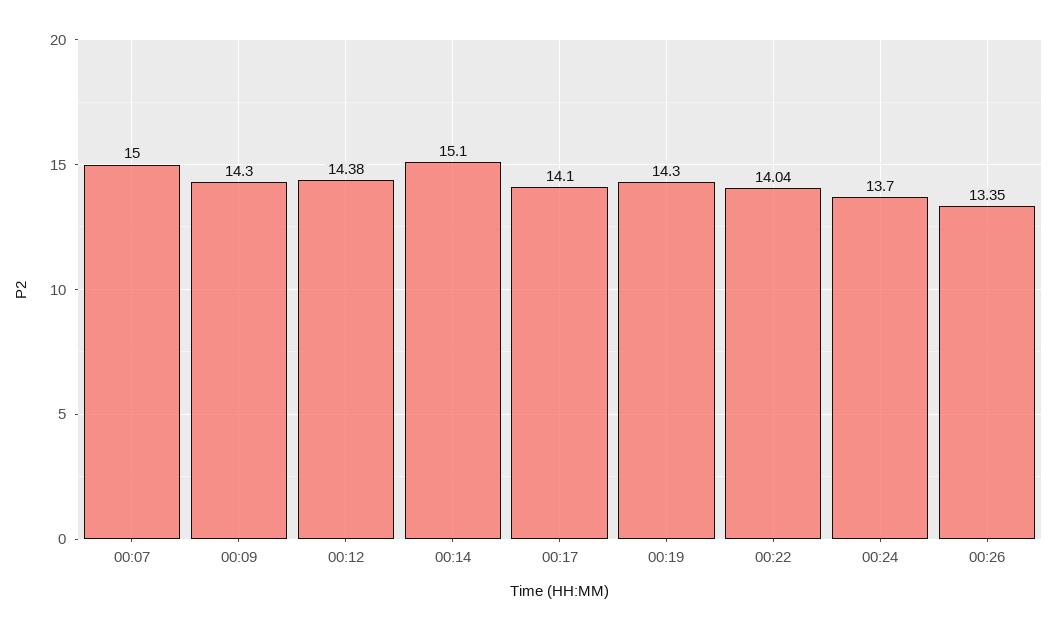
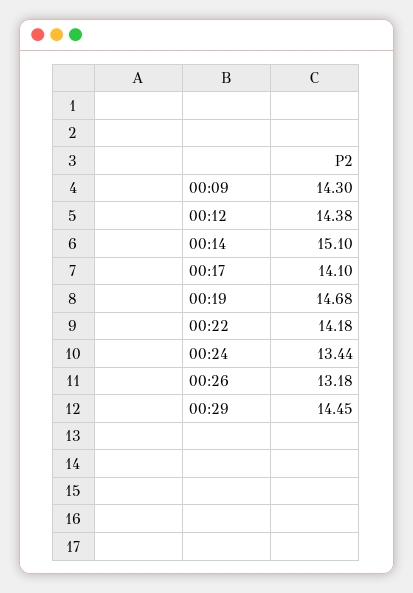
00:07: 15 -> none
00:19: 14.3 -> 14.68
00:22: 14.04 -> 14.18
00:24: 13.7 -> 13.44
00:26: 13.35 -> 13.18
00:29: none -> 14.45

